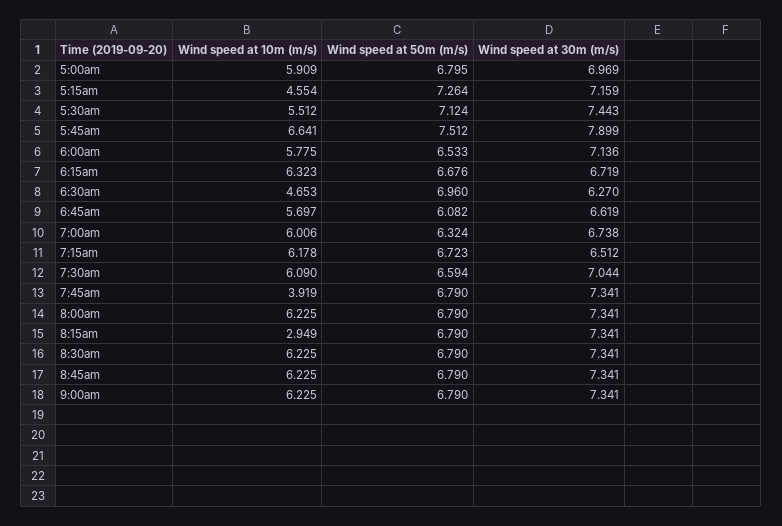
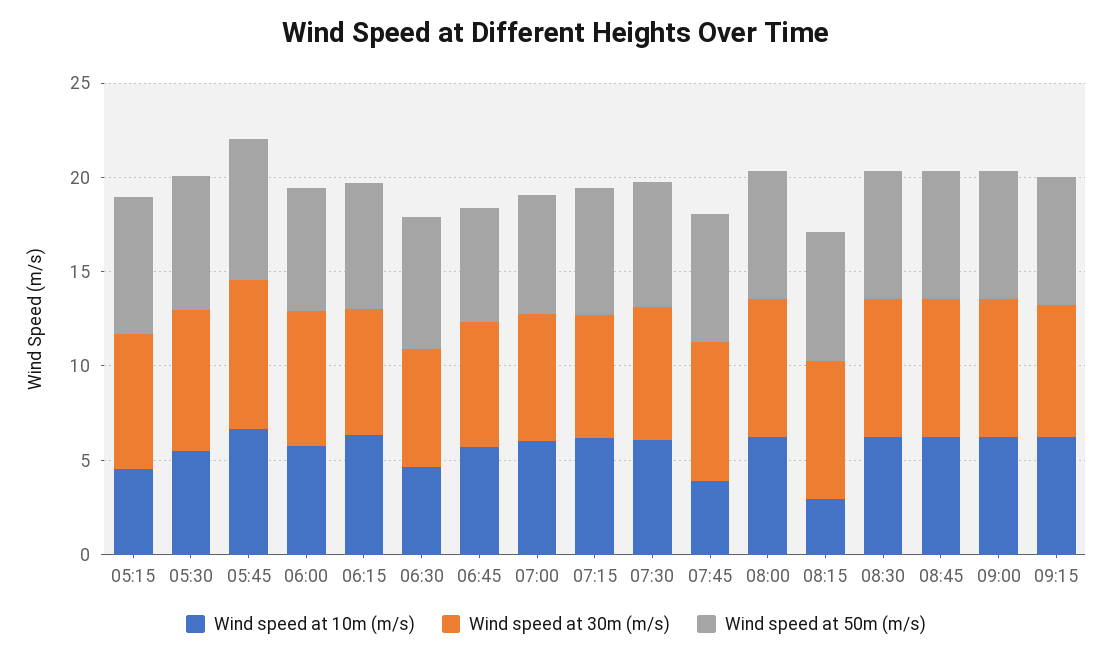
Wind speed at 10m (m/s), 5:00am: 5.909 -> none
Wind speed at 50m (m/s), 5:00am: 6.795 -> none
Wind speed at 30m (m/s), 5:00am: 6.969 -> none
Wind speed at 10m (m/s), 09:15: none -> 6
Wind speed at 30m (m/s), 09:15: none -> 7
Wind speed at 50m (m/s), 09:15: none -> 7

